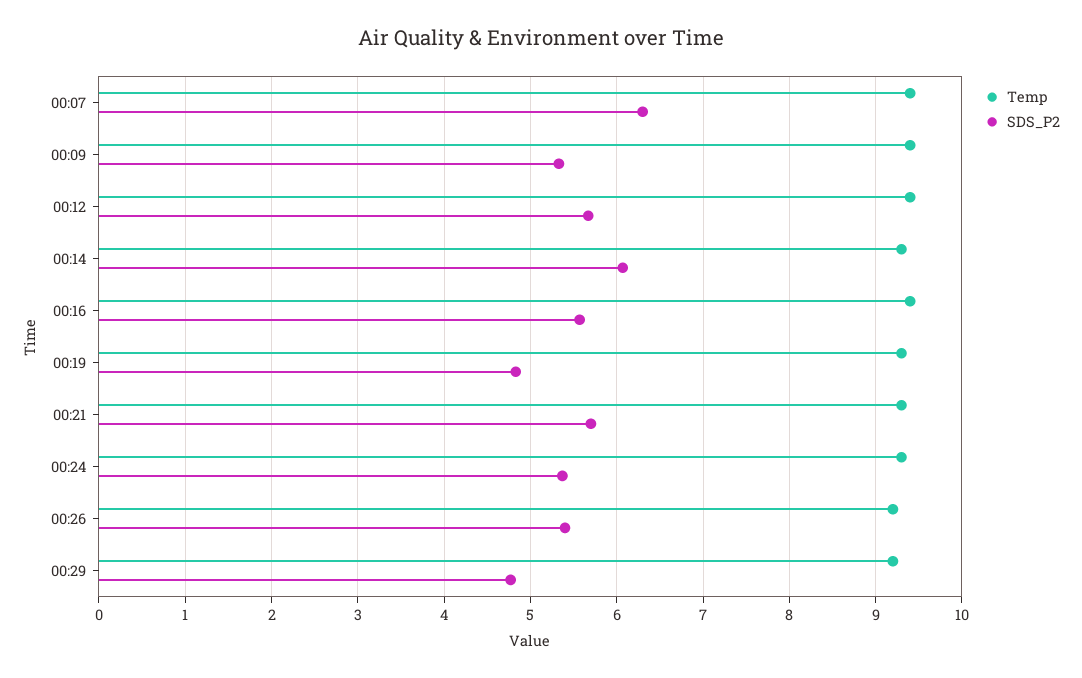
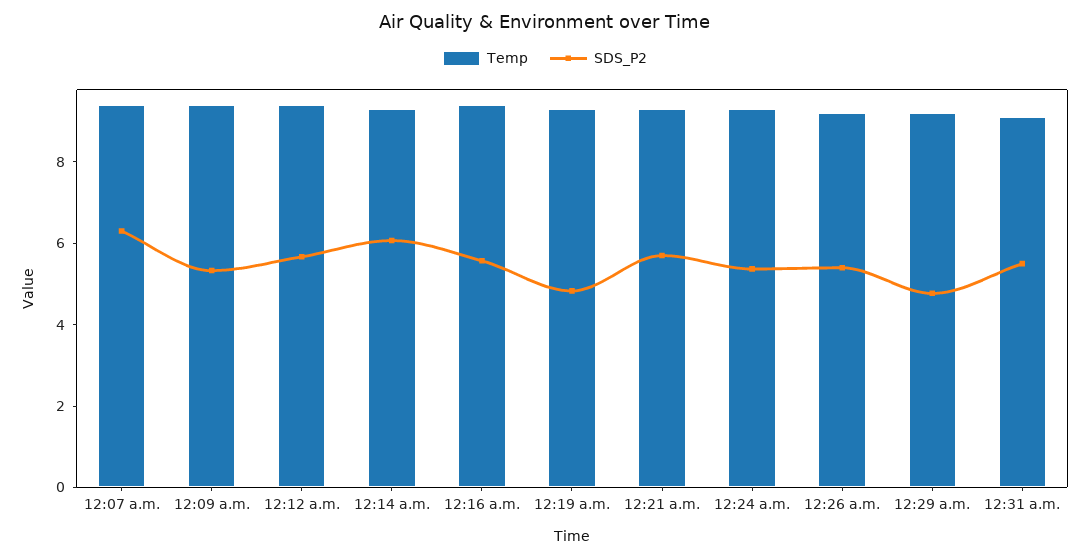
Temp, 12:31 a.m.: none -> 9
SDS_P2, 12:31 a.m.: none -> 5.5

